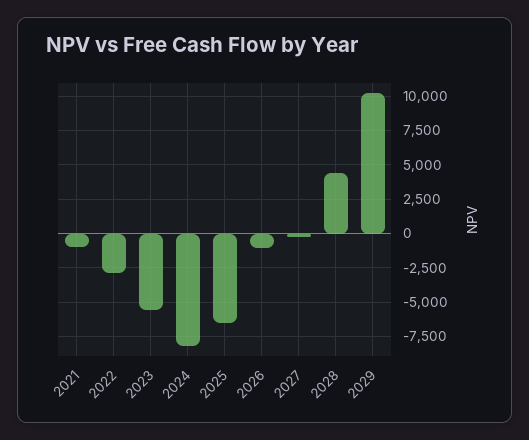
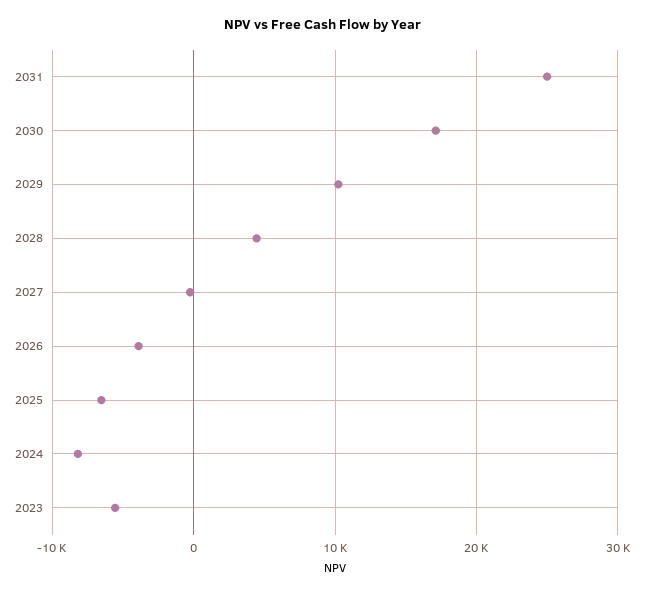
2021: -1000 -> none
2022: -3000 -> none
2026: -1000 -> -4000
2031: none -> 25000
2030: none -> 17000

